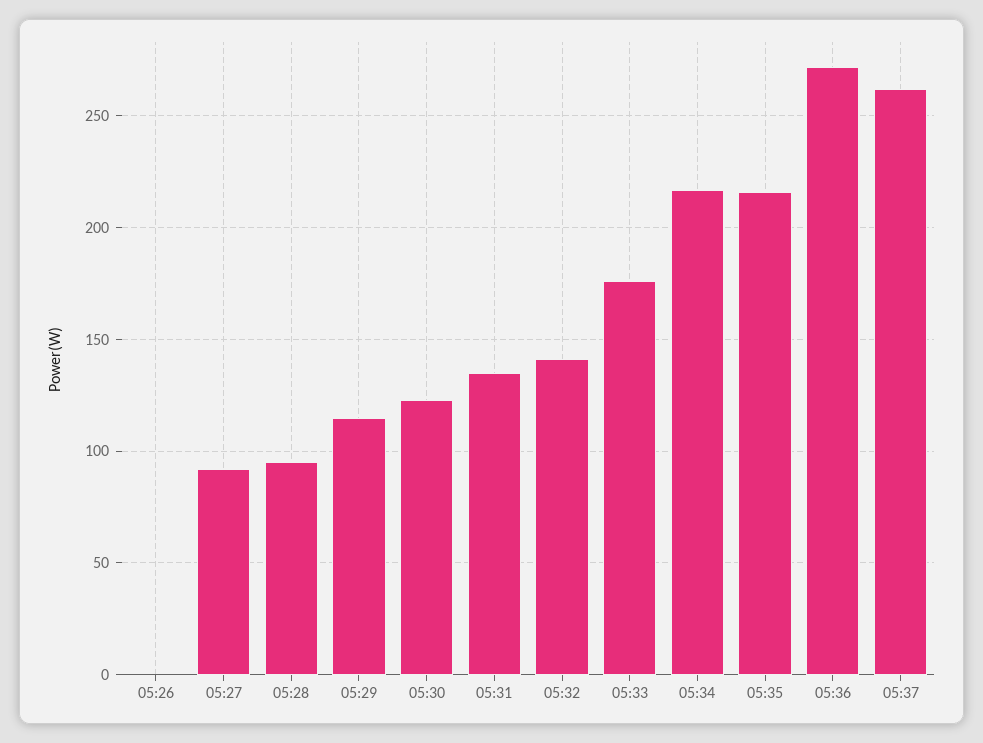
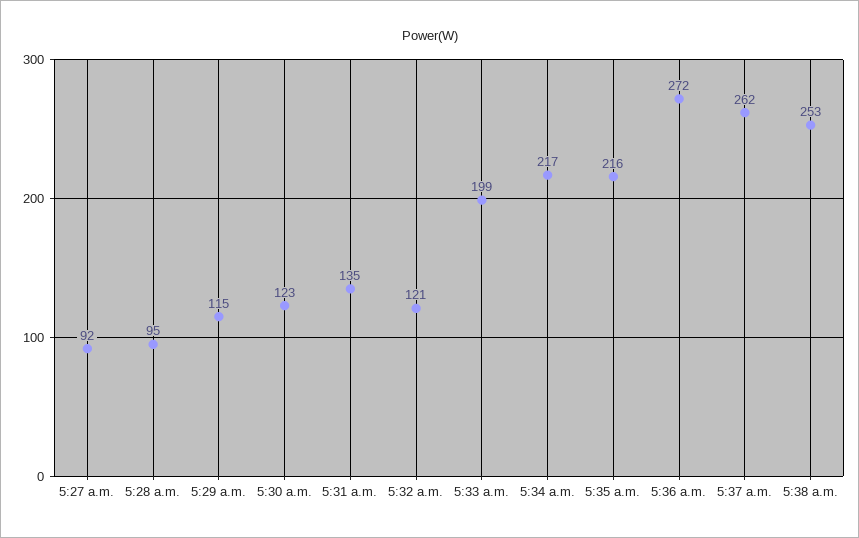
05:26: 0 -> none
05:32: 140 -> 121
05:33: 175 -> 199
5:38 a.m.: none -> 253

